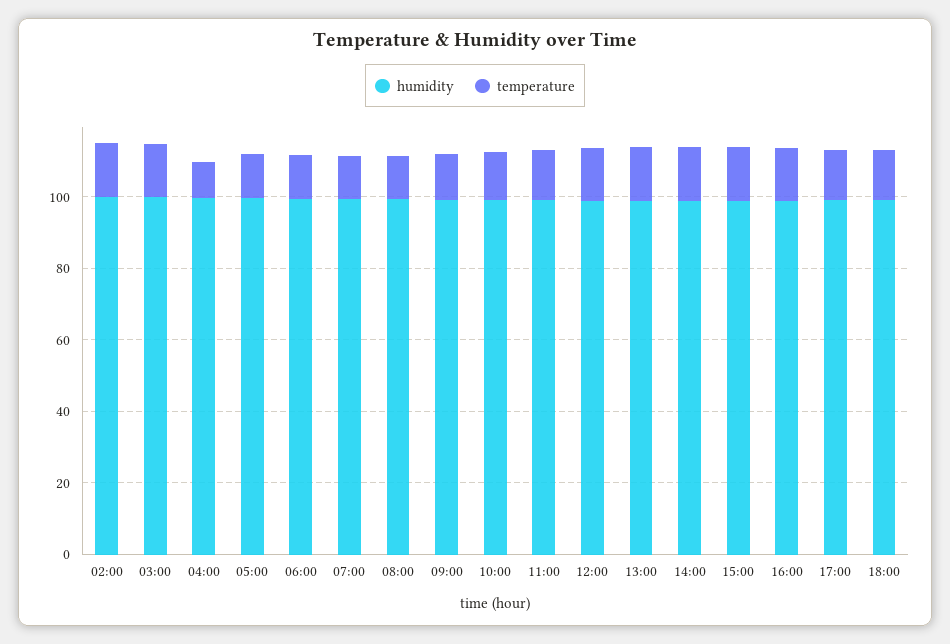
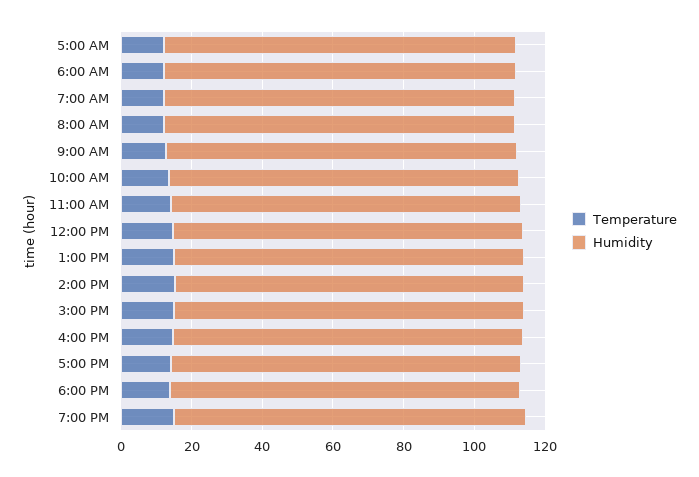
humidity, 02:00: 100 -> none
temperature, 02:00: 15 -> none
humidity, 03:00: 100 -> none
temperature, 03:00: 15 -> none
humidity, 04:00: 100 -> none
temperature, 04:00: 10 -> none
temperature, 7:00 PM: none -> 15
humidity, 7:00 PM: none -> 100

